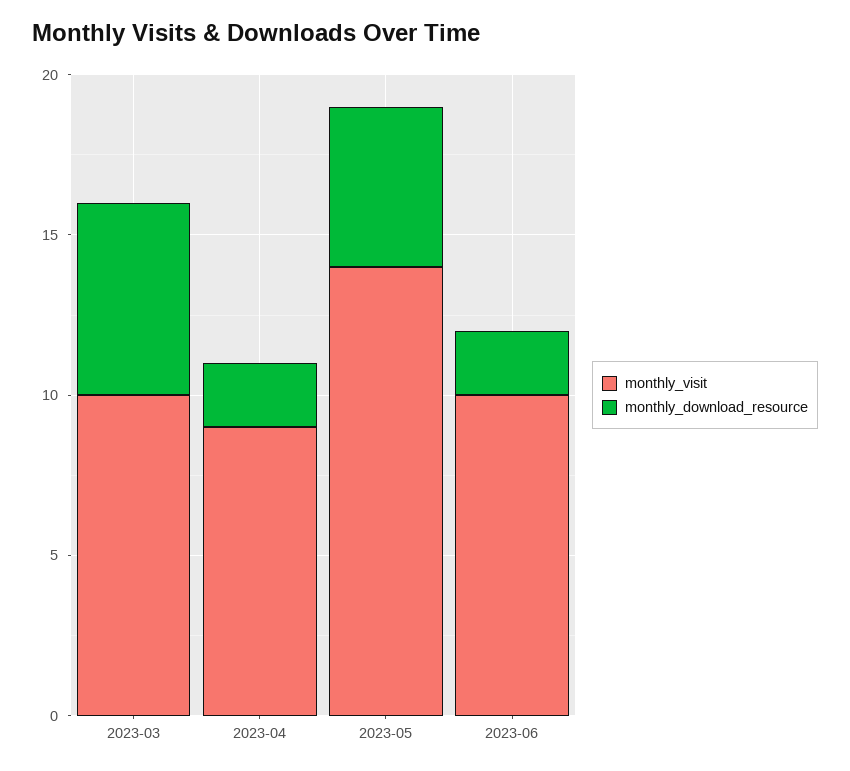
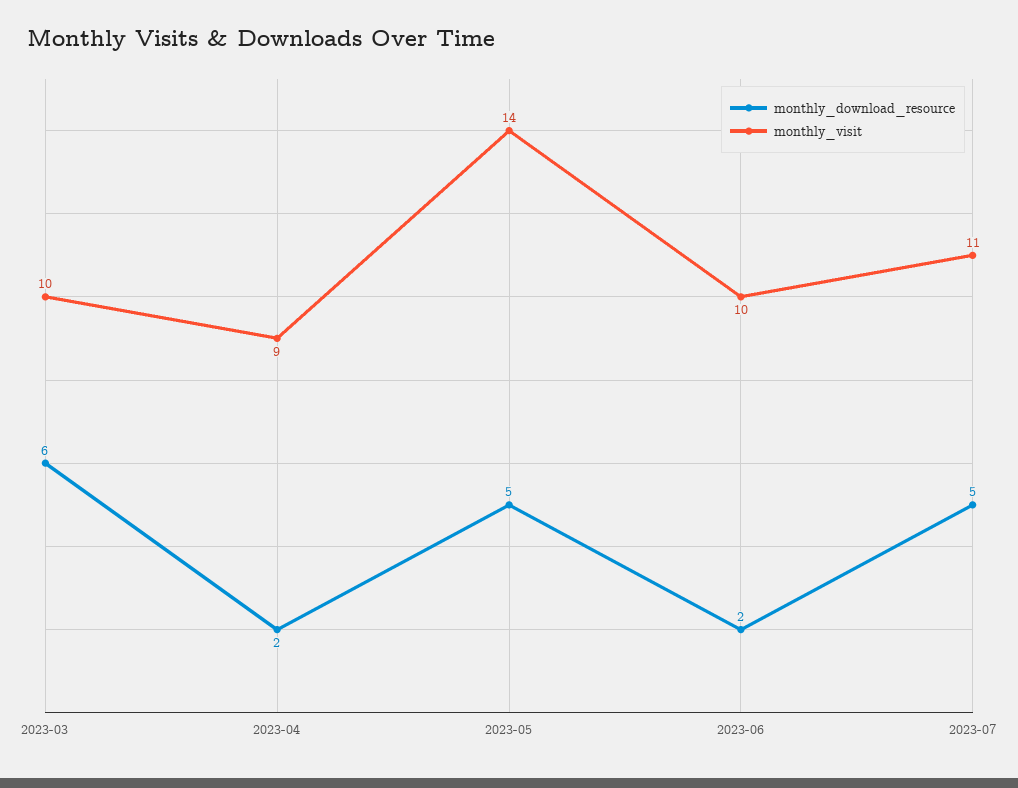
monthly_download_resource, 2023-07: none -> 5
monthly_visit, 2023-07: none -> 11

